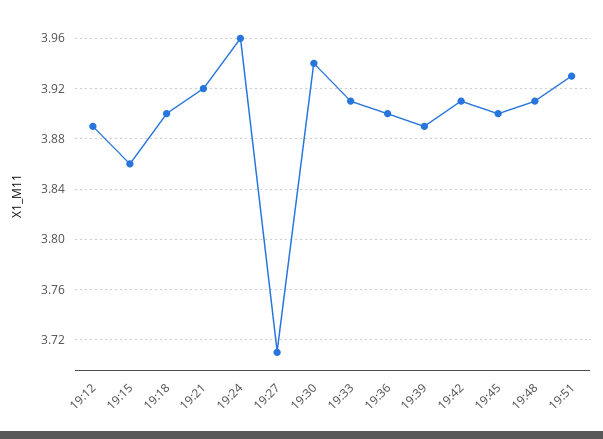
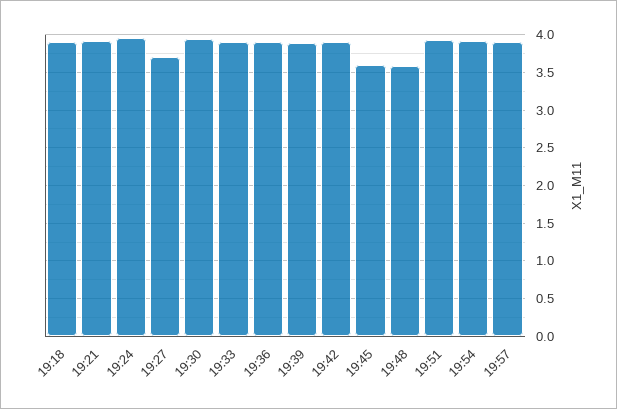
19:12: 3.89 -> none
19:15: 3.86 -> none
19:45: 3.9 -> 3.6
19:48: 3.91 -> 3.6
19:54: none -> 3.9
19:57: none -> 3.9

